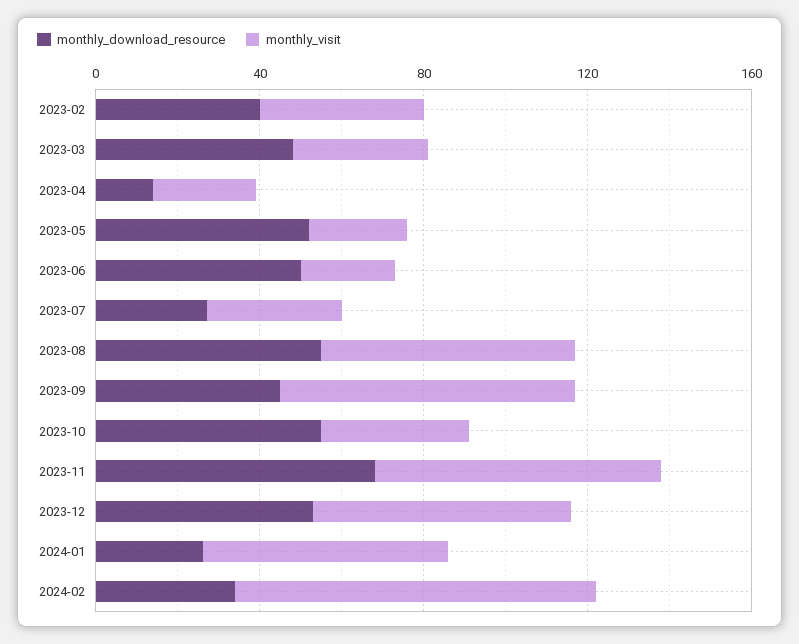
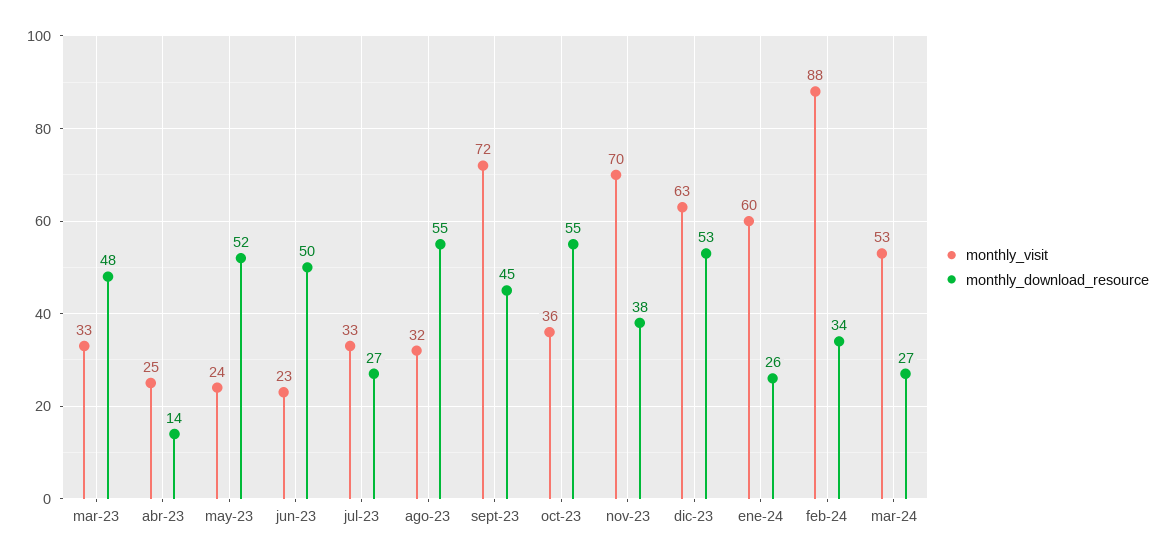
monthly_download_resource, 2023-02: 40 -> none
monthly_visit, 2023-02: 40 -> none
monthly_visit, 2023-08: 60 -> 32
monthly_download_resource, 2023-11: 70 -> 38
monthly_visit, mar-24: none -> 53
monthly_download_resource, mar-24: none -> 27

